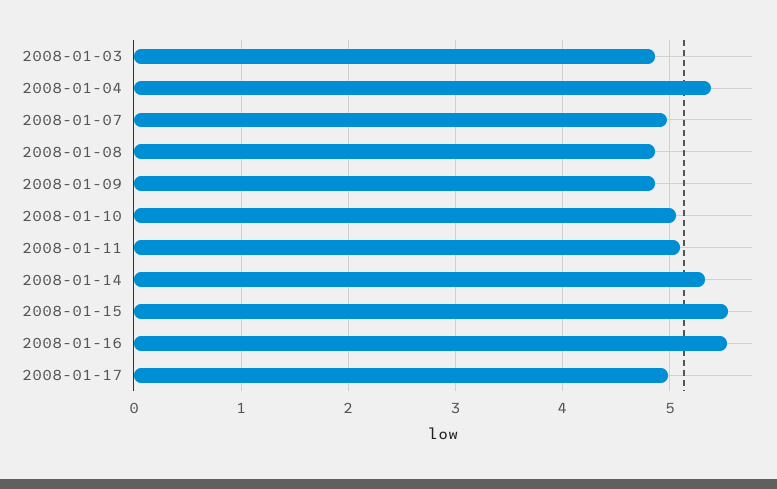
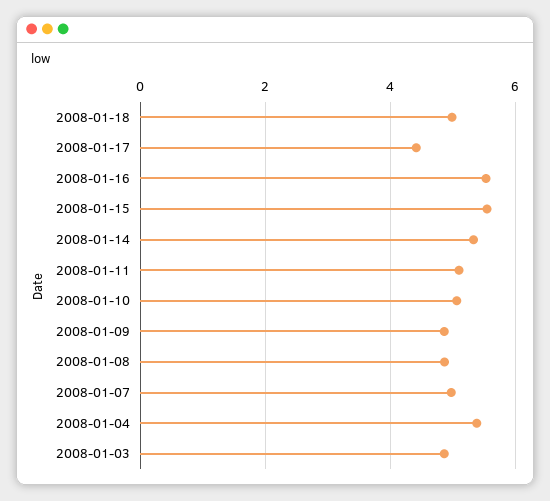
2008-01-17: 5 -> 4.4
2008-01-18: none -> 5

